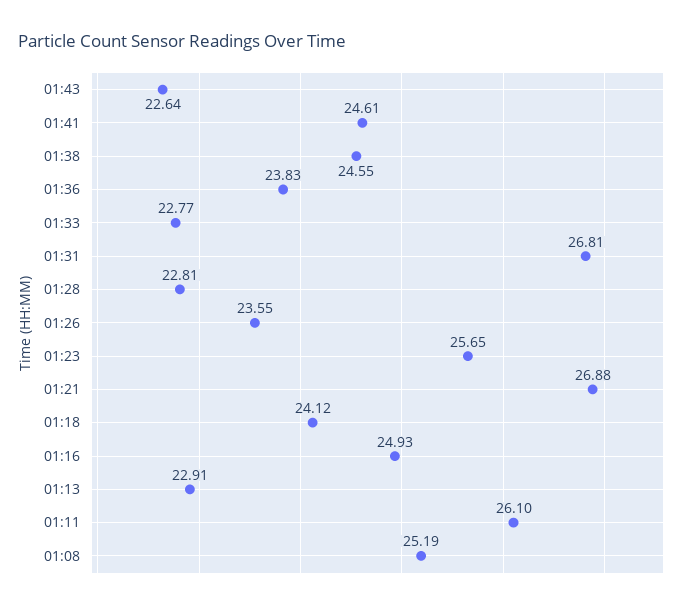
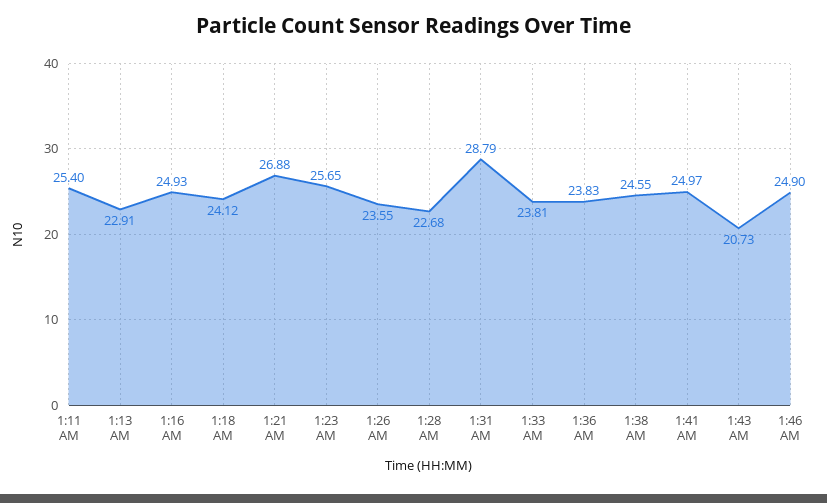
01:43: 22.64 -> 20.73
01:41: 24.61 -> 24.97
01:33: 22.77 -> 23.81
01:31: 26.81 -> 28.79
01:28: 22.81 -> 22.68
01:11: 26.1 -> 25.4
01:08: 25.19 -> none
1:46 AM: none -> 24.9

